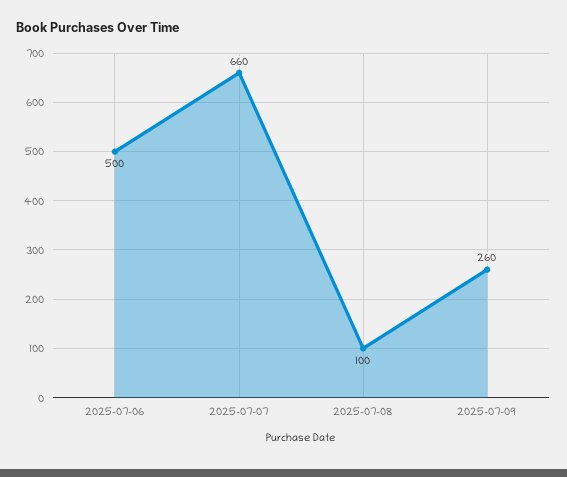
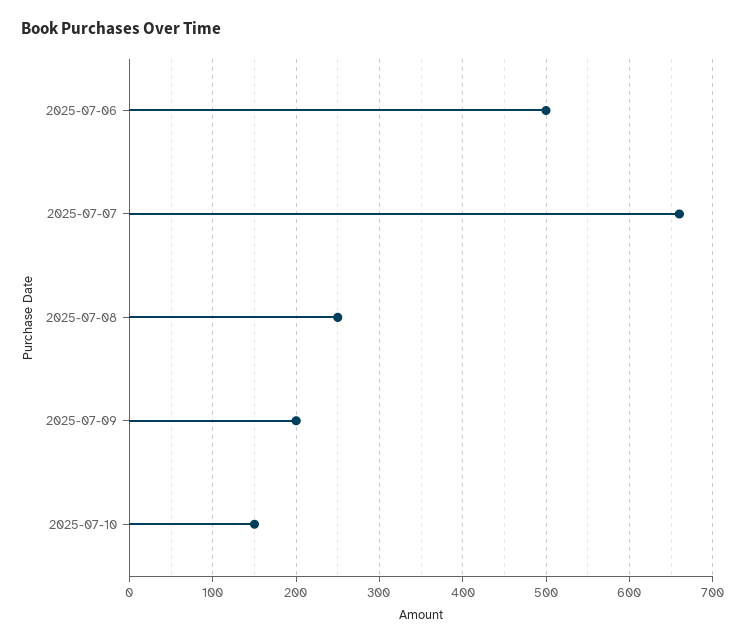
2025-07-08: 100 -> 250
2025-07-09: 260 -> 200
2025-07-10: none -> 150

